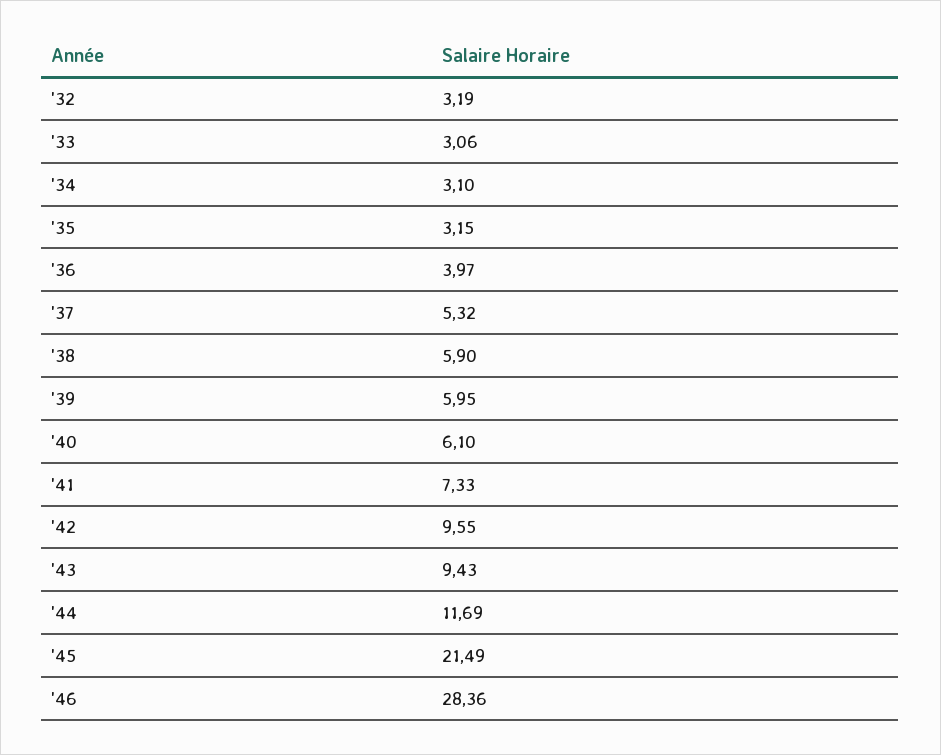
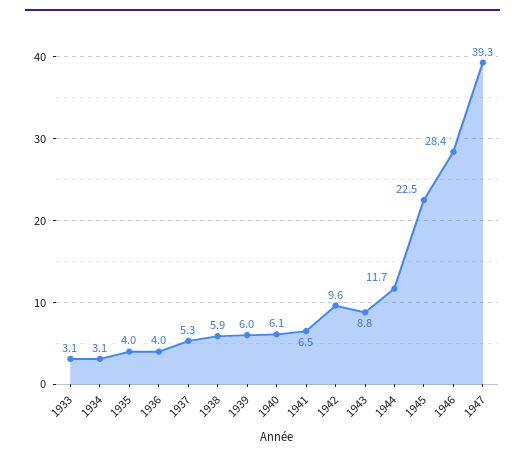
'32: 3.19 -> none
'35: 3.15 -> 4
'41: 7.33 -> 6.5
'43: 9.43 -> 8.8
'45: 21.49 -> 22.5
1947: none -> 39.3

